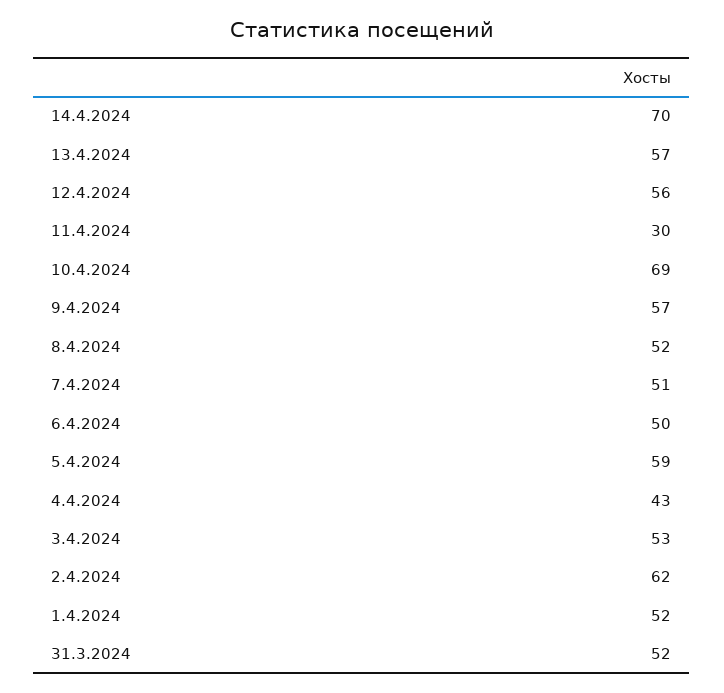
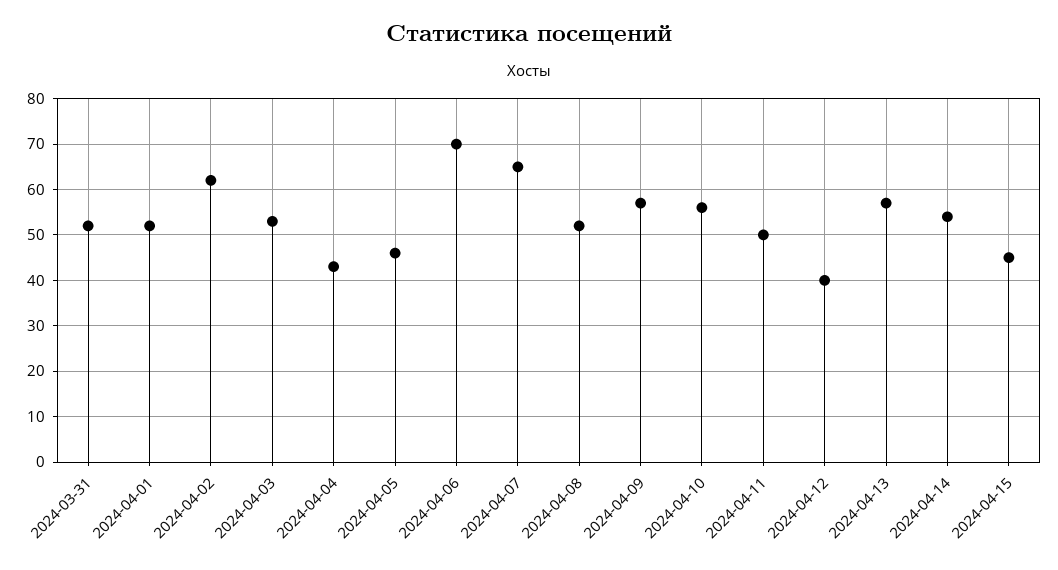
14.4.2024: 70 -> 55
12.4.2024: 56 -> 40
11.4.2024: 30 -> 50
10.4.2024: 69 -> 55
7.4.2024: 51 -> 65
6.4.2024: 50 -> 70
5.4.2024: 59 -> 45
2024-04-15: none -> 45

